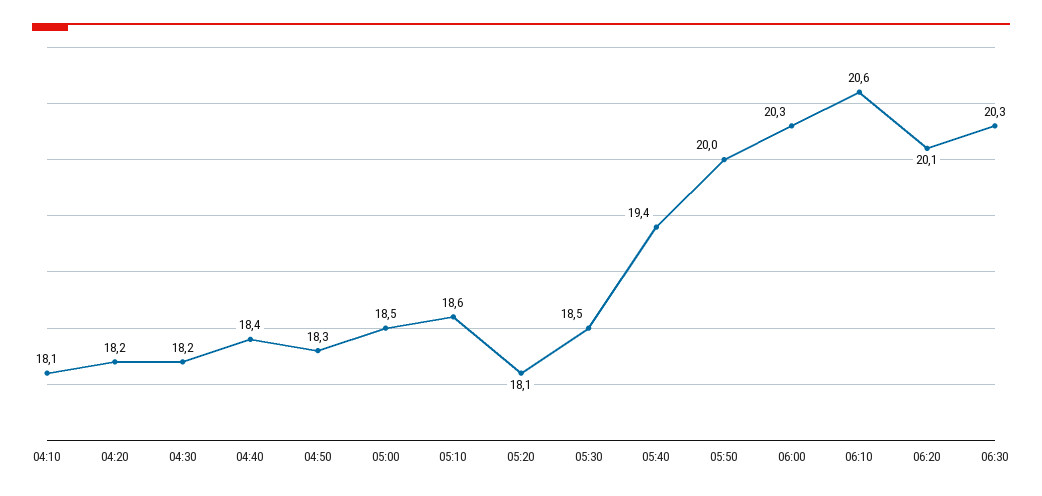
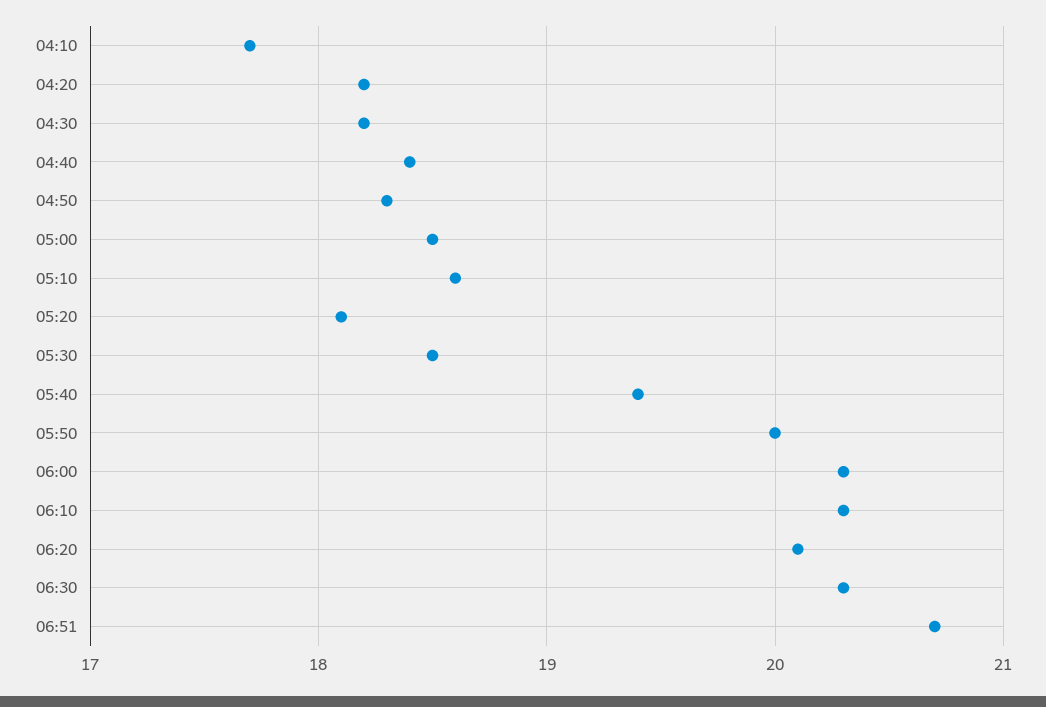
04:10: 18.1 -> 17.7
06:10: 20.6 -> 20.3
06:51: none -> 20.7

